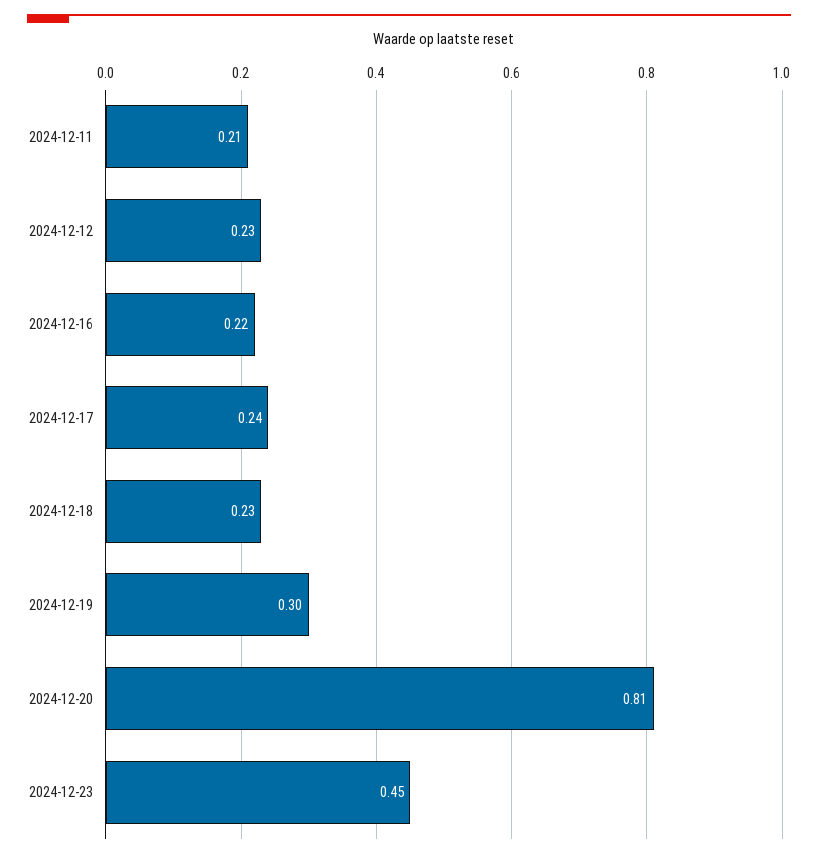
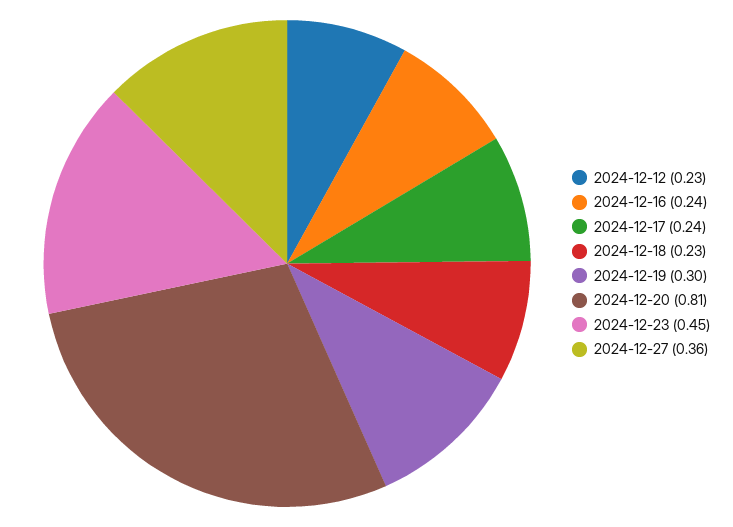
2024-12-11: 0.21 -> none
2024-12-16: 0.22 -> 0.24
2024-12-27: none -> 0.36

